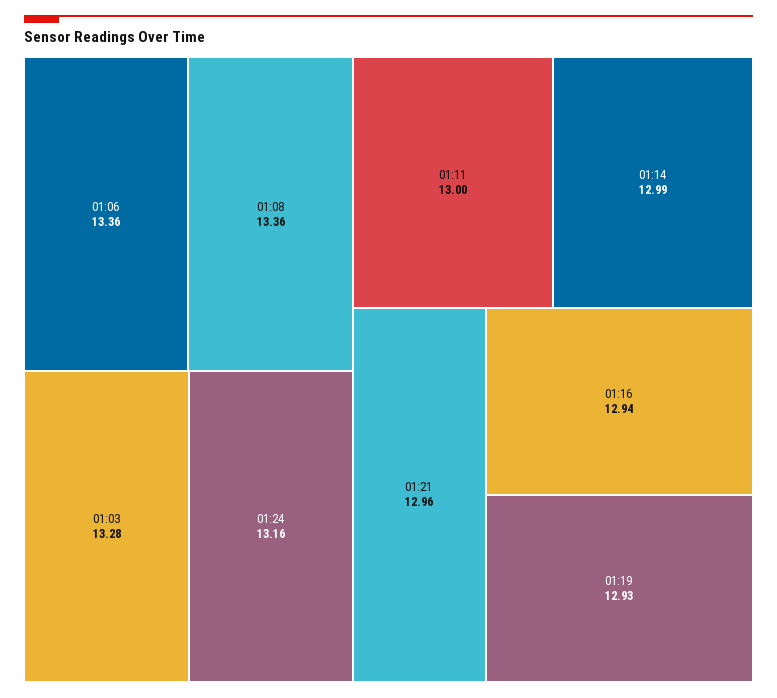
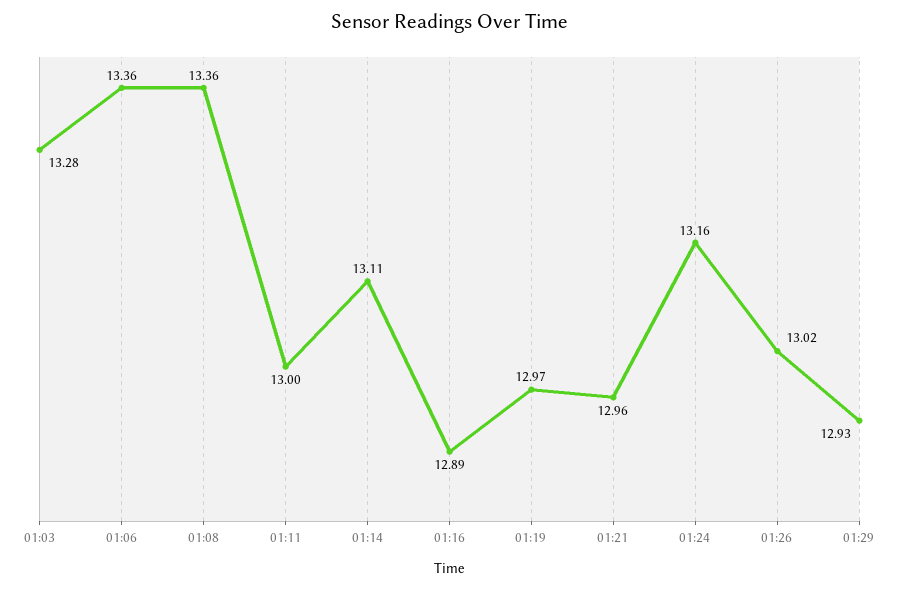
01:14: 12.99 -> 13.11
01:16: 12.94 -> 12.89
01:19: 12.93 -> 12.97
01:26: none -> 13.02
01:29: none -> 12.93

